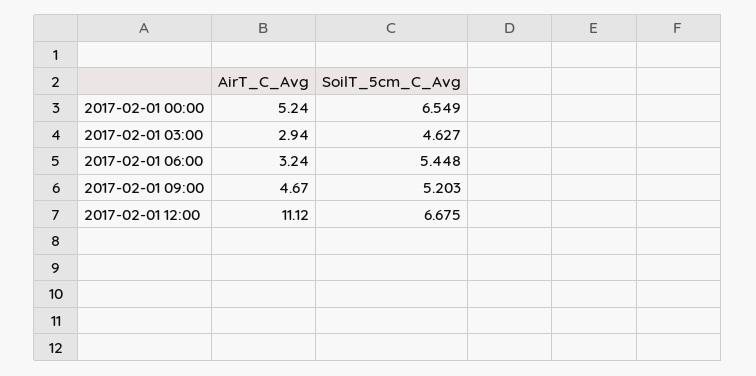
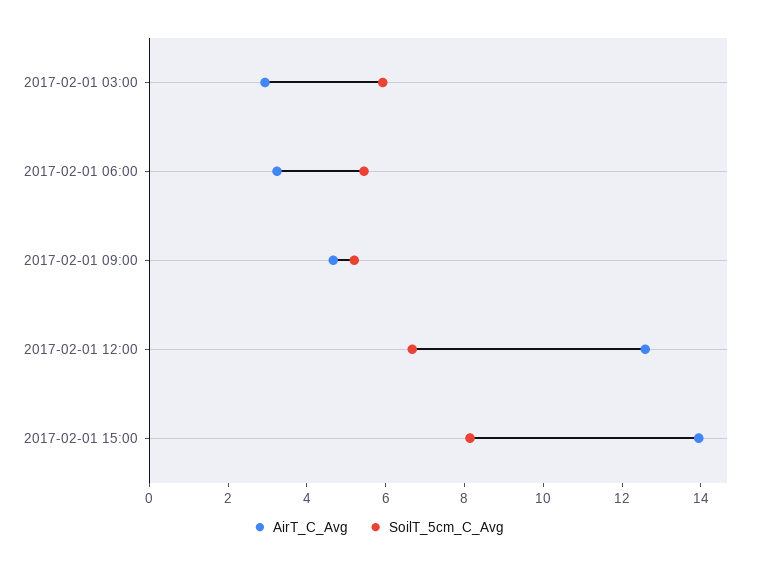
AirT_C_Avg, 2017-02-01 00:00: 5.24 -> none
SoilT_5cm_C_Avg, 2017-02-01 00:00: 6.549 -> none
SoilT_5cm_C_Avg, 2017-02-01 03:00: 4.627 -> 6
AirT_C_Avg, 2017-02-01 12:00: 11.12 -> 12.5
AirT_C_Avg, 2017-02-01 15:00: none -> 14
SoilT_5cm_C_Avg, 2017-02-01 15:00: none -> 8

